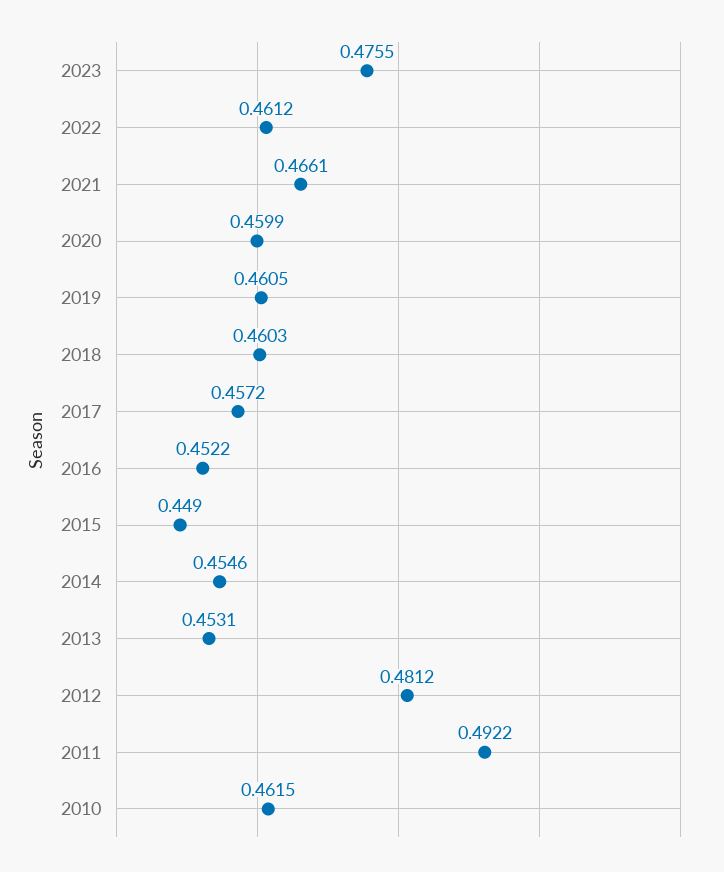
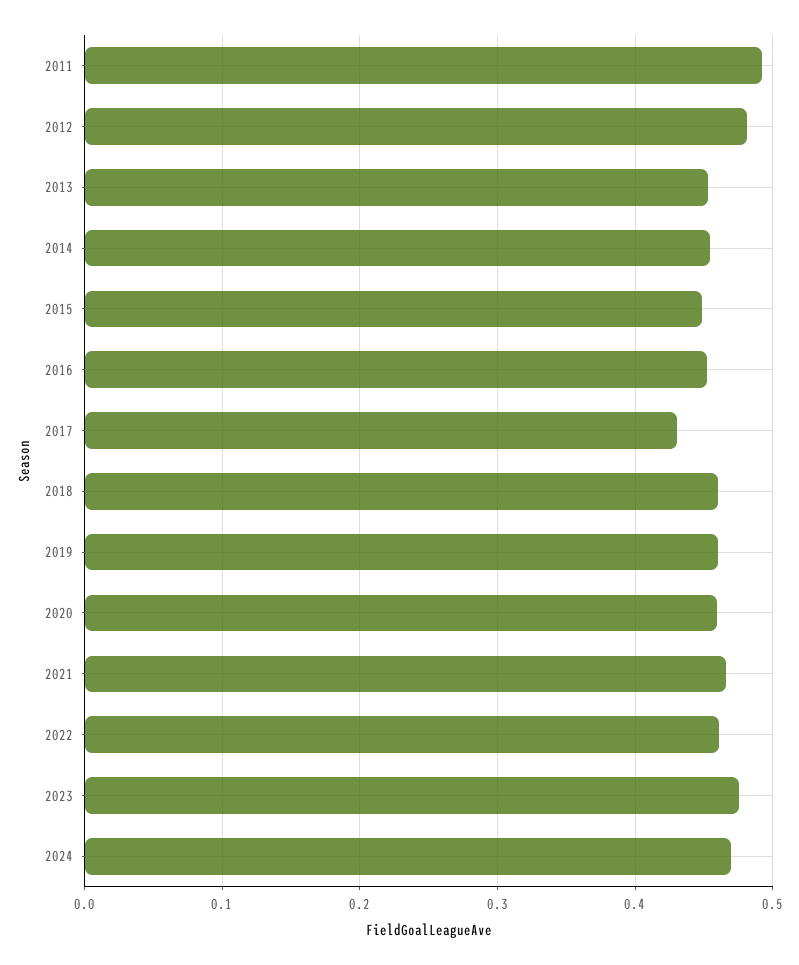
2017: 0.4572 -> 0.43
2010: 0.4615 -> none
2024: none -> 0.47

